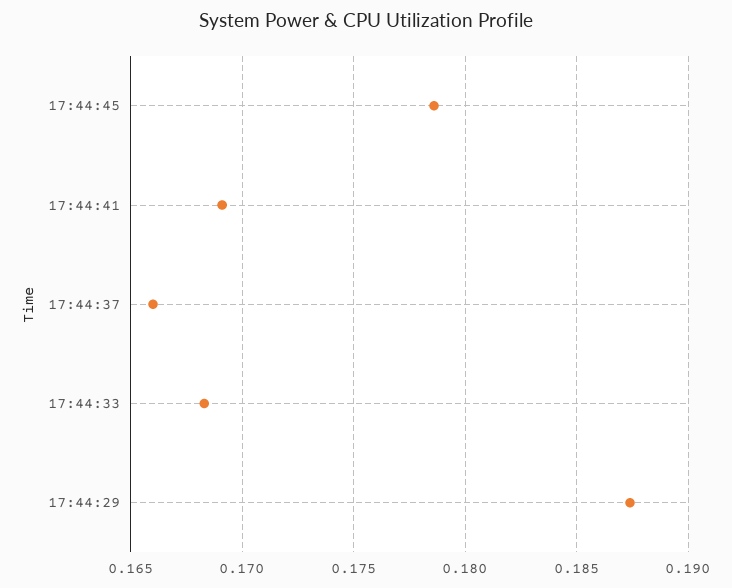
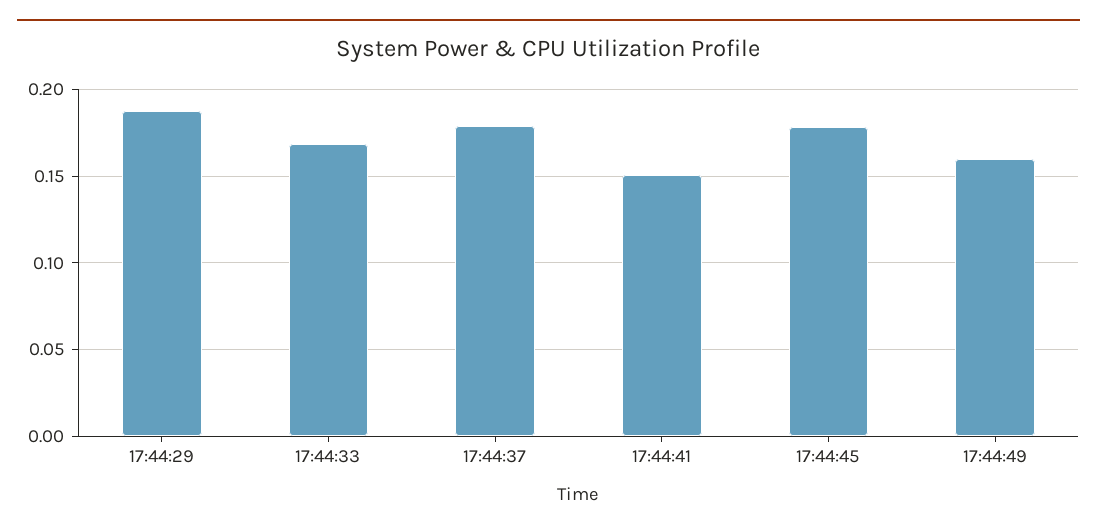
17:44:41: 0.169 -> 0.15
17:44:37: 0.166 -> 0.18
17:44:49: none -> 0.16

